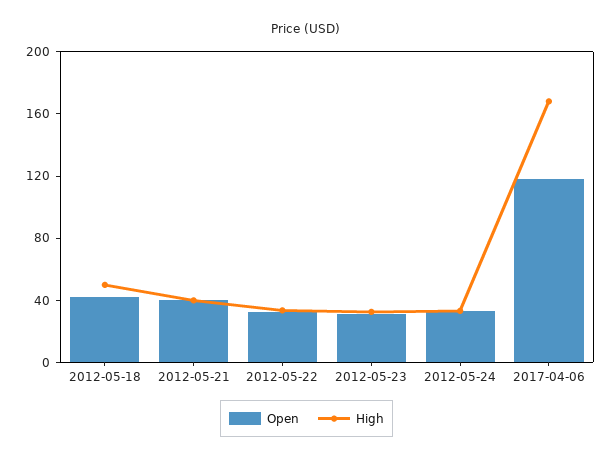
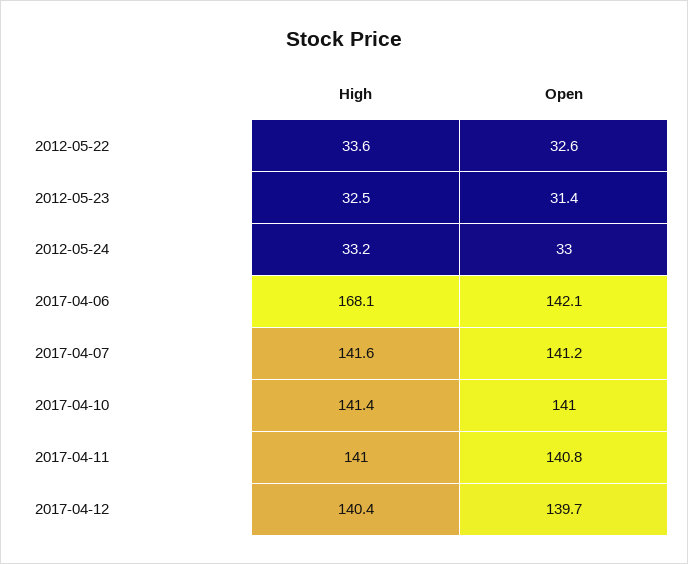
Open, 2012-05-18: 40 -> none
High, 2012-05-18: 50 -> none
Open, 2012-05-21: 40 -> none
High, 2012-05-21: 40 -> none
Open, 2017-04-06: 120 -> 142.1
High, 2017-04-07: none -> 141.6
Open, 2017-04-07: none -> 141.2
High, 2017-04-10: none -> 141.4
Open, 2017-04-10: none -> 141
High, 2017-04-11: none -> 141
Open, 2017-04-11: none -> 140.8
High, 2017-04-12: none -> 140.4
Open, 2017-04-12: none -> 139.7

